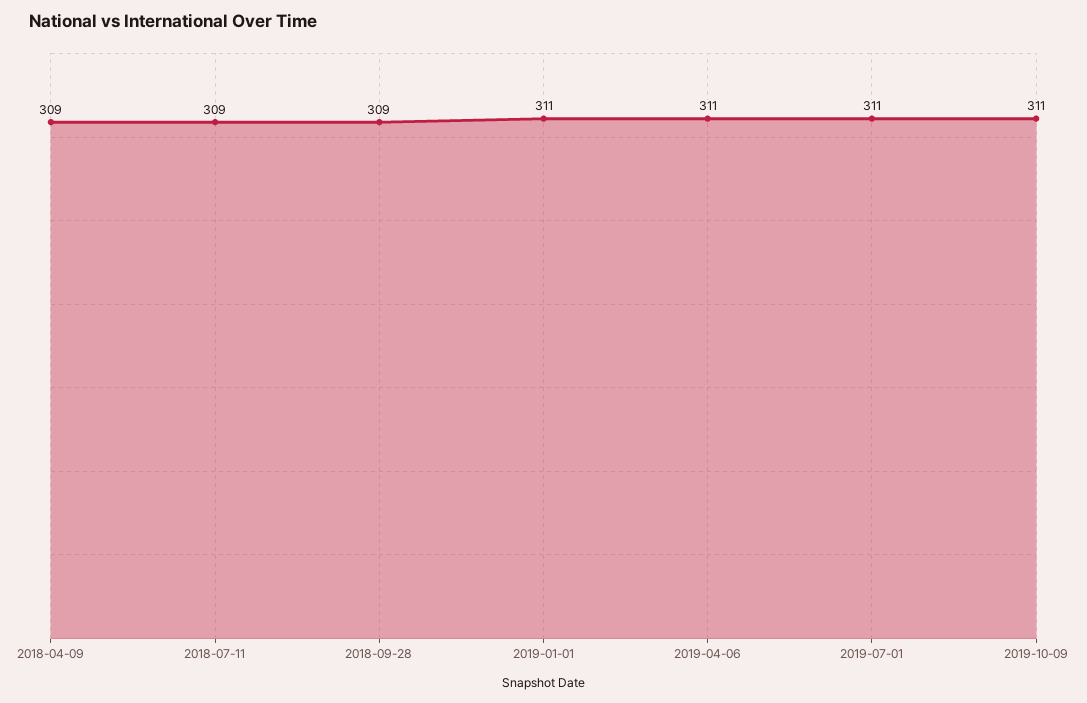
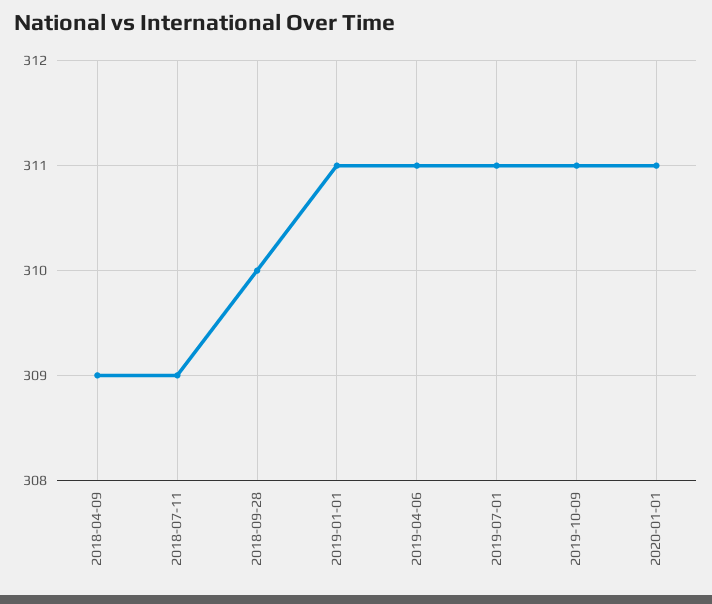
2018-09-28: 309 -> 310
2020-01-01: none -> 311

